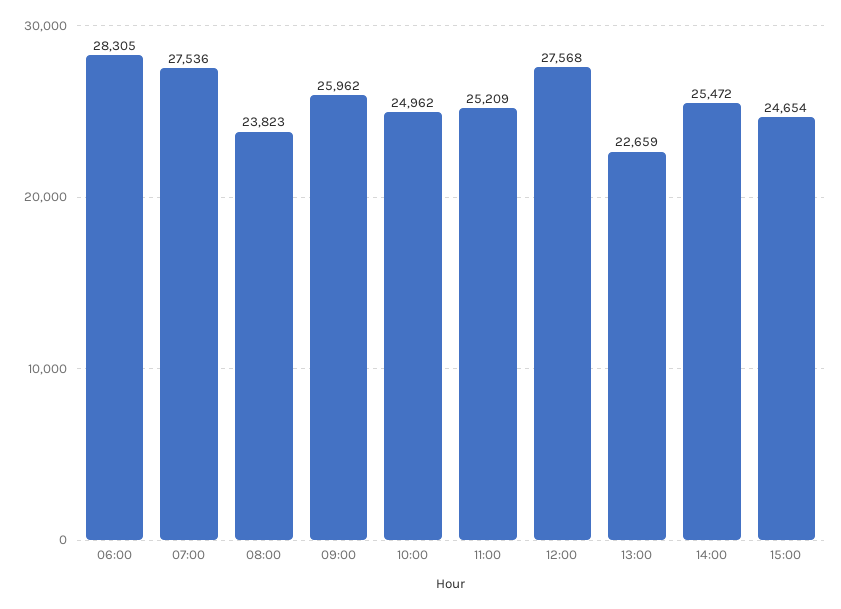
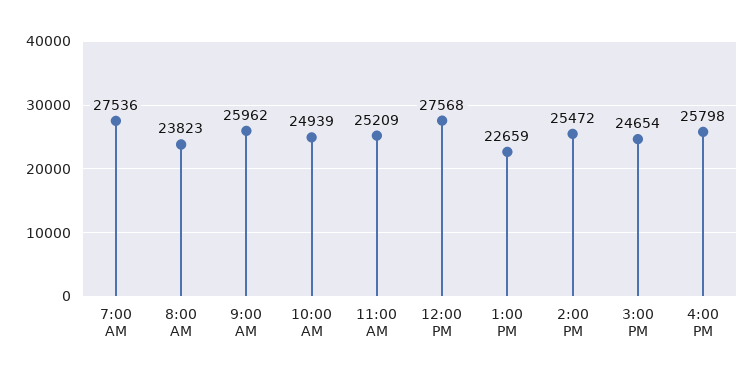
06:00: 28305 -> none
10:00: 24962 -> 24939
4:00 PM: none -> 25798

